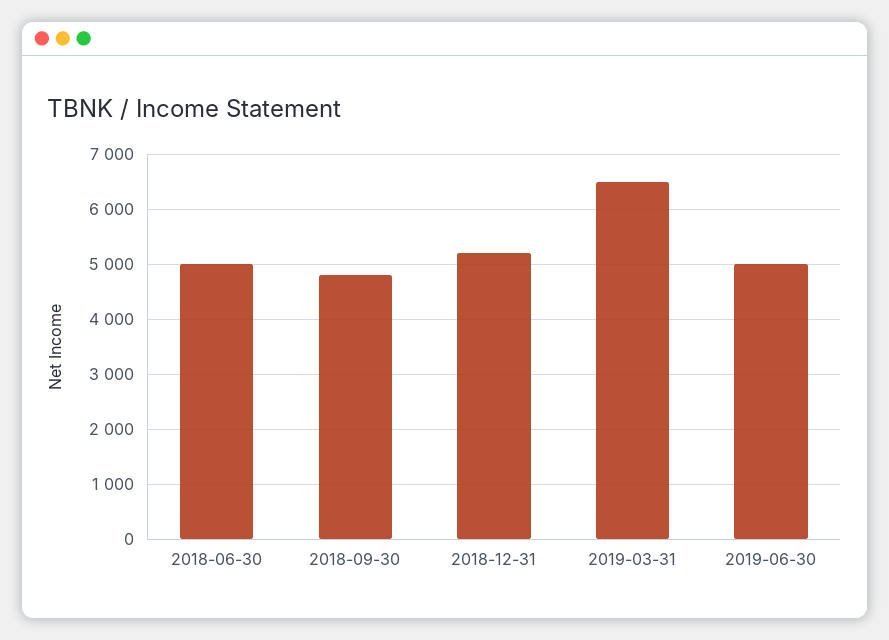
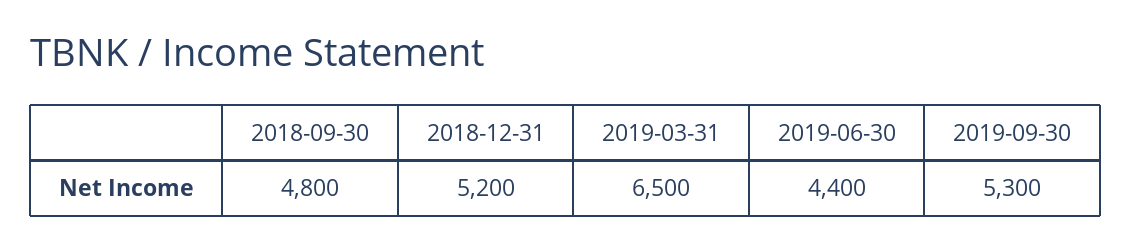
2018-06-30: 5000 -> none
2019-06-30: 5000 -> 4400
2019-09-30: none -> 5300

